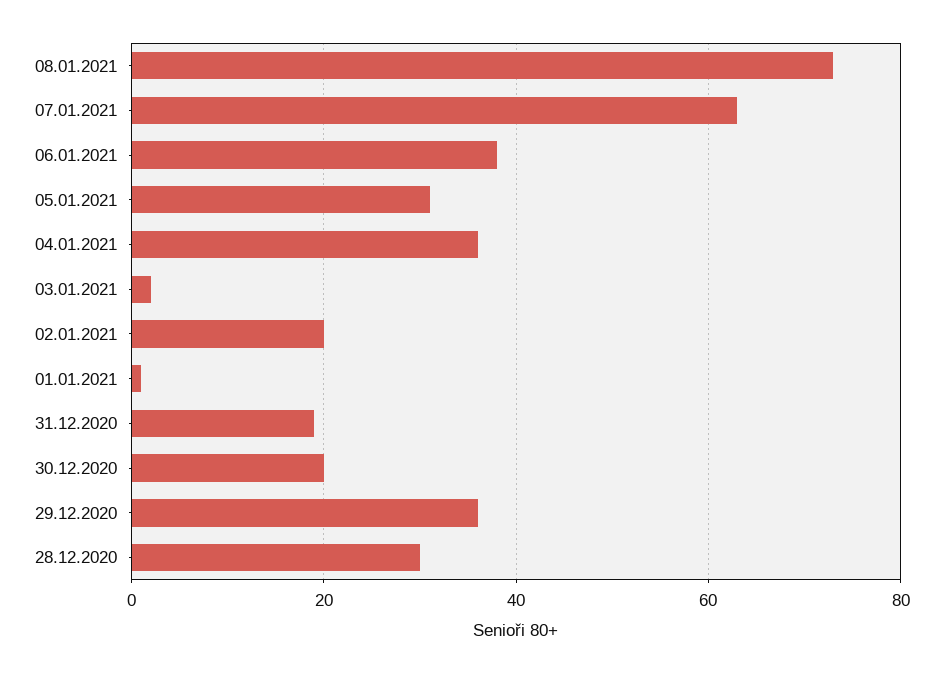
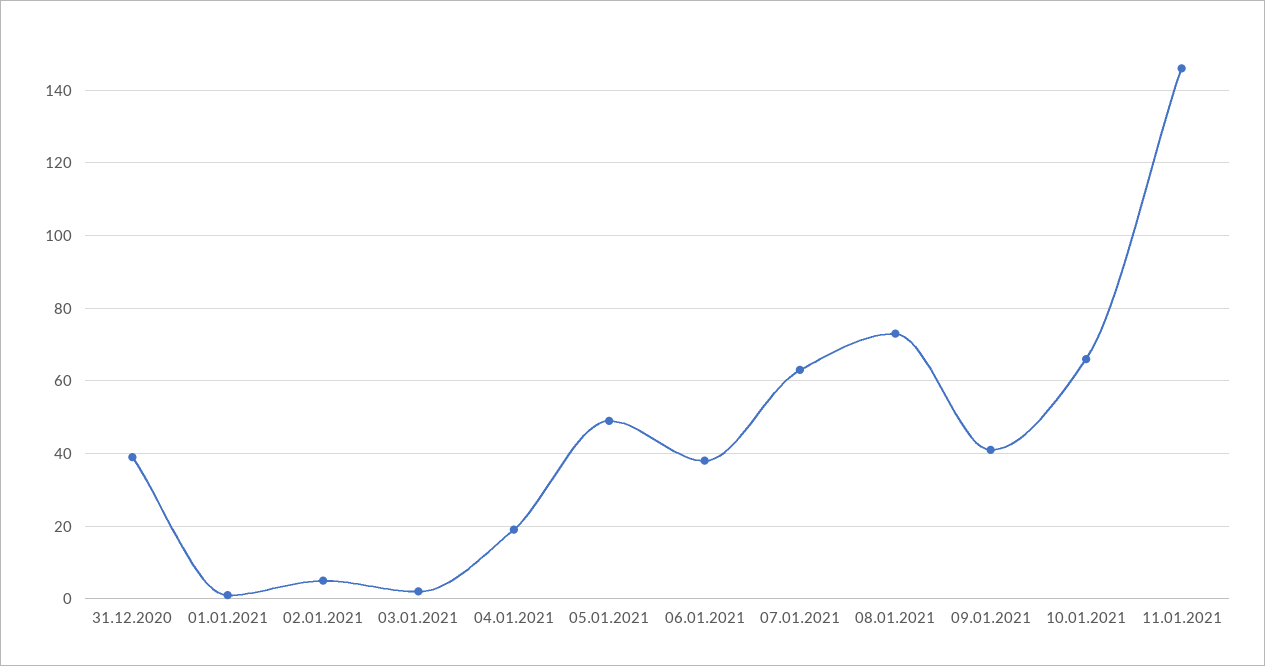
05.01.2021: 30 -> 50
04.01.2021: 35 -> 20
02.01.2021: 20 -> 5
31.12.2020: 20 -> 40
30.12.2020: 20 -> none
29.12.2020: 35 -> none
28.12.2020: 30 -> none
09.01.2021: none -> 40
10.01.2021: none -> 65
11.01.2021: none -> 145

